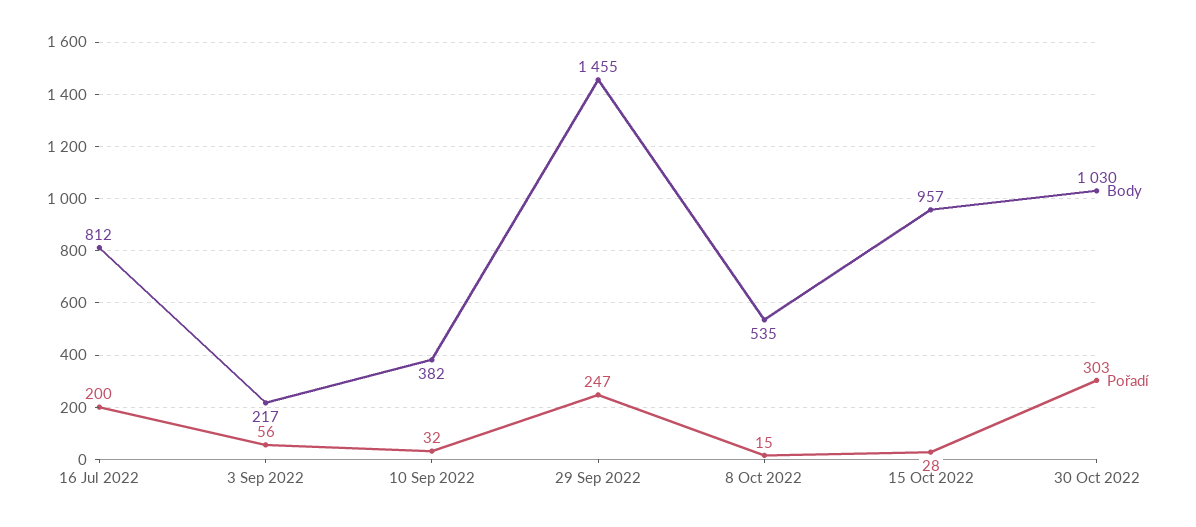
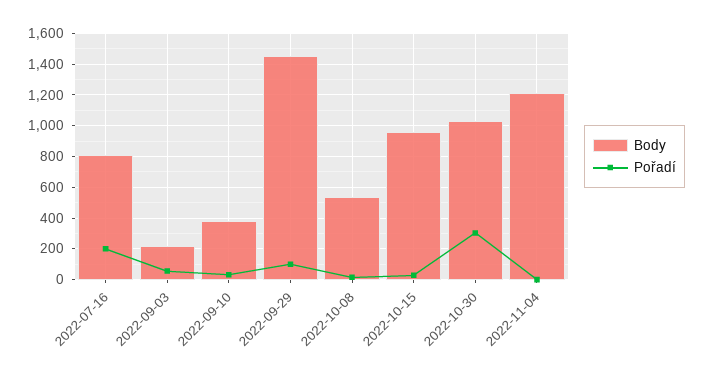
Pořadí, 29 Sep 2022: 247 -> 100
Body, 2022-11-04: none -> 1200
Pořadí, 2022-11-04: none -> 0

